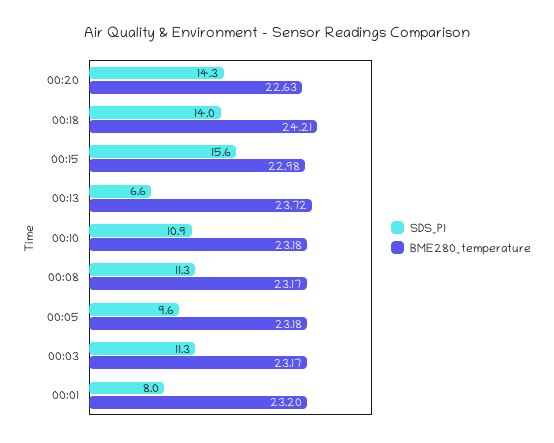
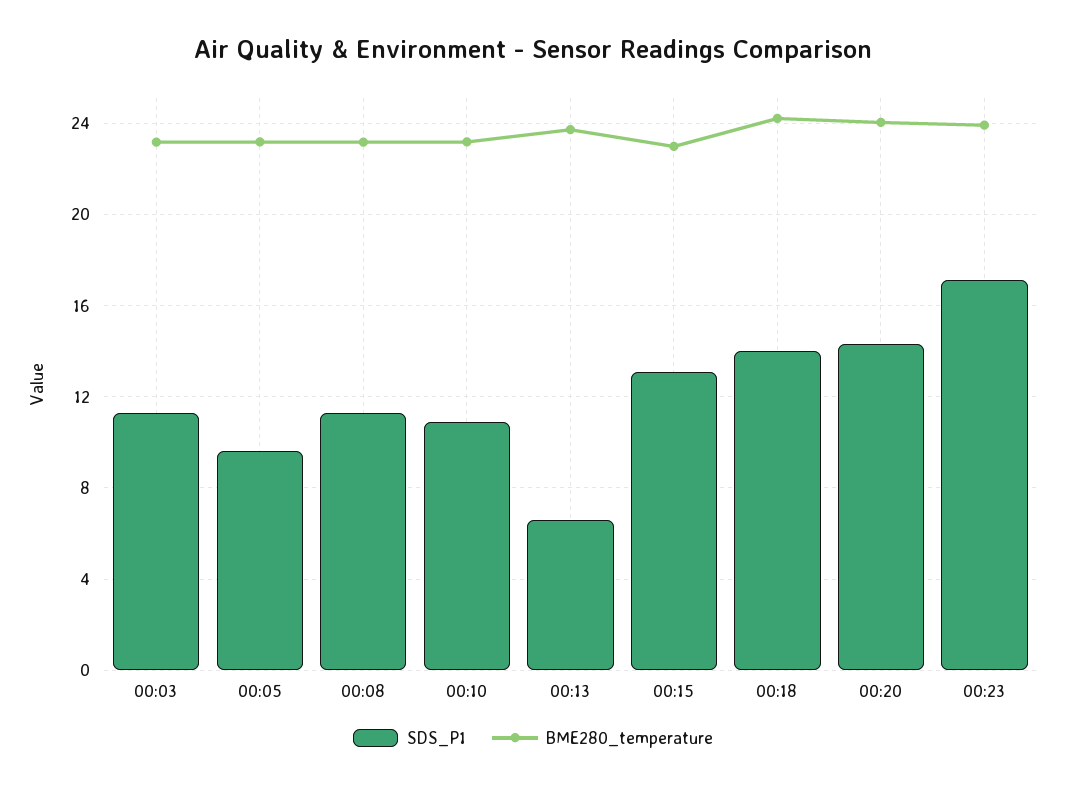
BME280_temperature, 00:20: 22.63 -> 24
SDS_P1, 00:15: 15.6 -> 13
SDS_P1, 00:01: 8 -> none
BME280_temperature, 00:01: 23.2 -> none
SDS_P1, 00:23: none -> 17
BME280_temperature, 00:23: none -> 24

